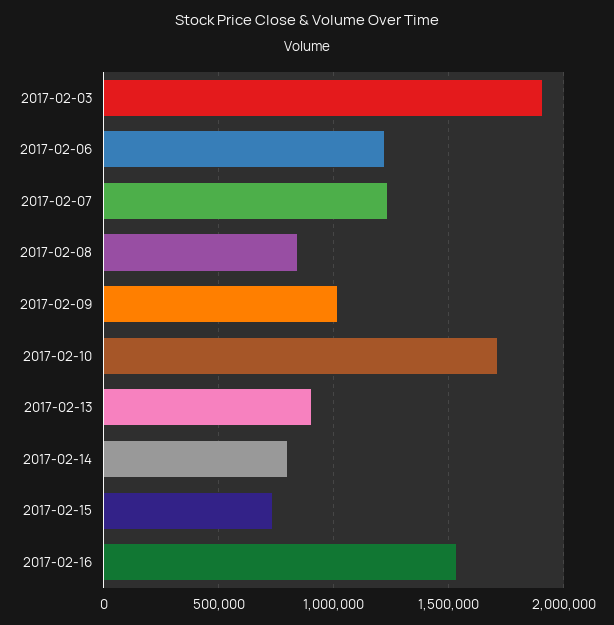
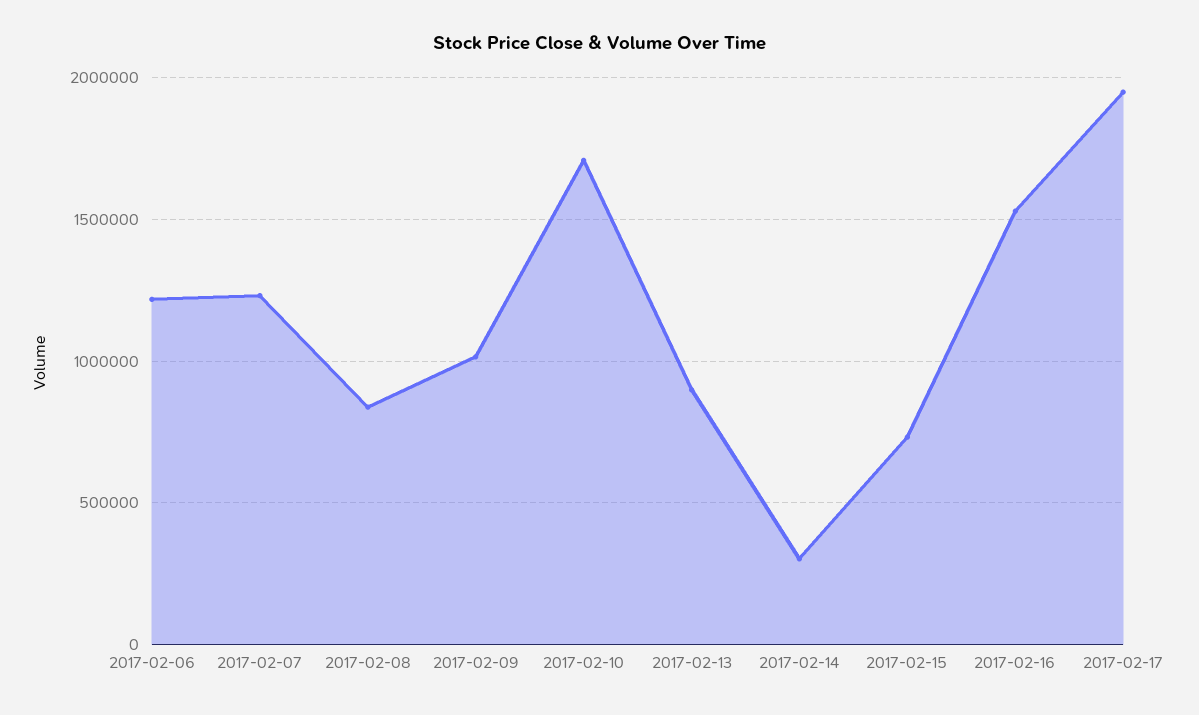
2017-02-03: 1900000 -> none
2017-02-14: 800000 -> 300000
2017-02-17: none -> 1950000

